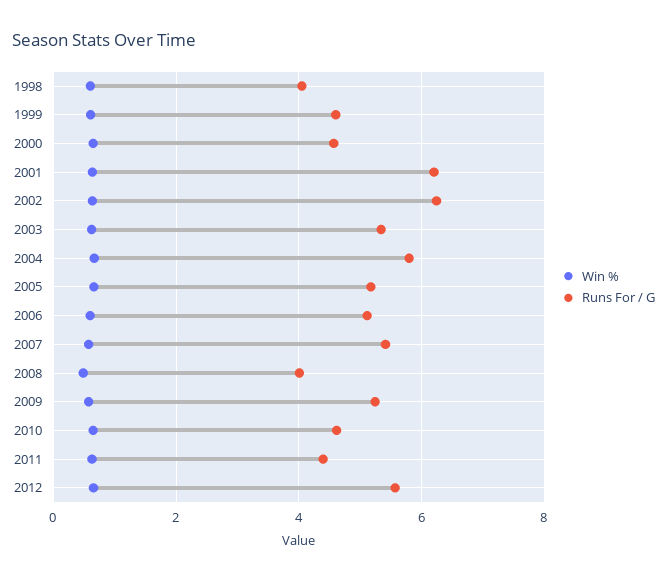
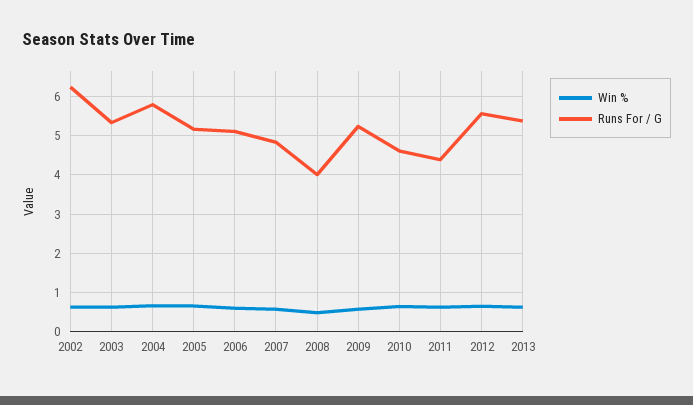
Win %, 1998: 0.6 -> none
Runs For / G, 1998: 4 -> none
Win %, 1999: 0.6 -> none
Runs For / G, 1999: 4.6 -> none
Win %, 2000: 0.6 -> none
Runs For / G, 2000: 4.6 -> none
Win %, 2001: 0.6 -> none
Runs For / G, 2001: 6.2 -> none
Runs For / G, 2007: 5.4 -> 4.8
Win %, 2013: none -> 0.6
Runs For / G, 2013: none -> 5.4

